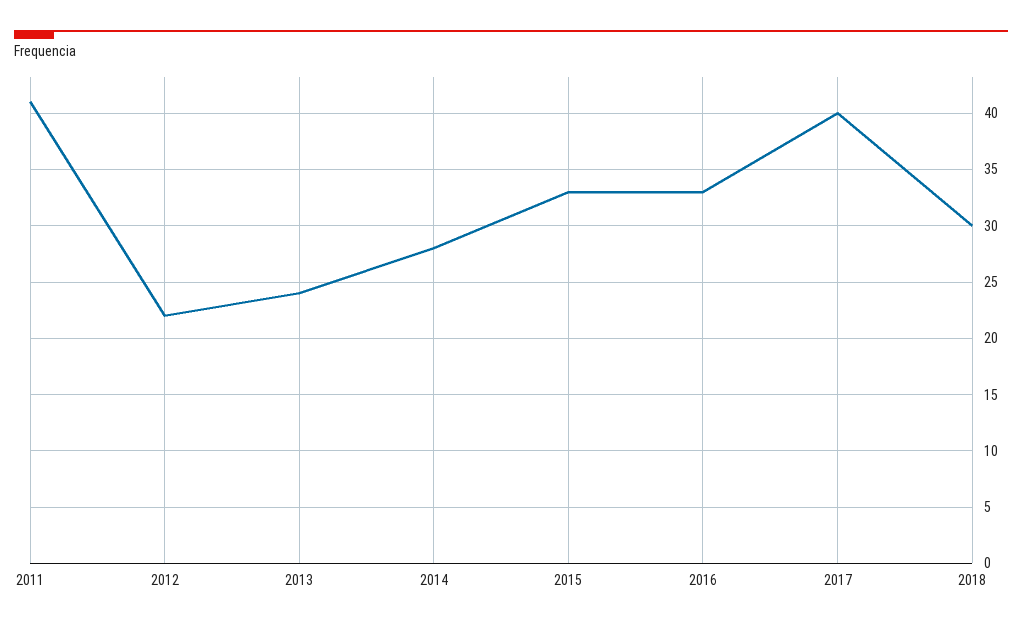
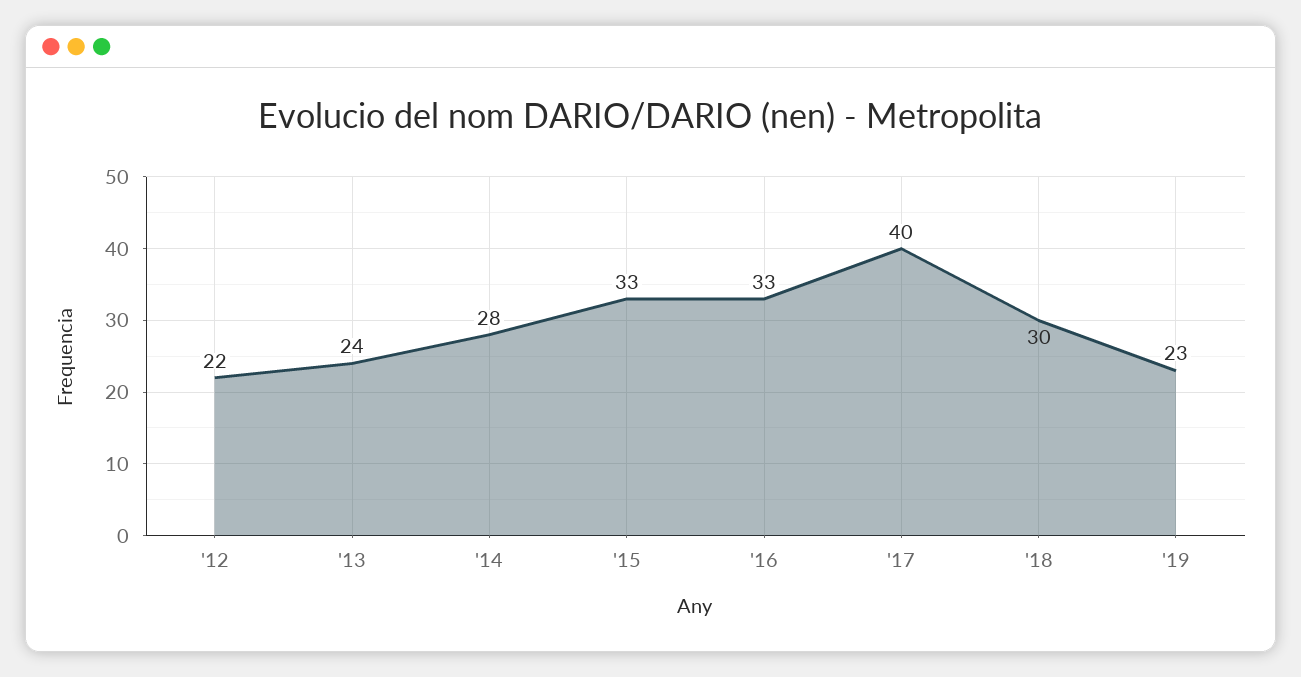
2011: 41 -> none
'19: none -> 23

